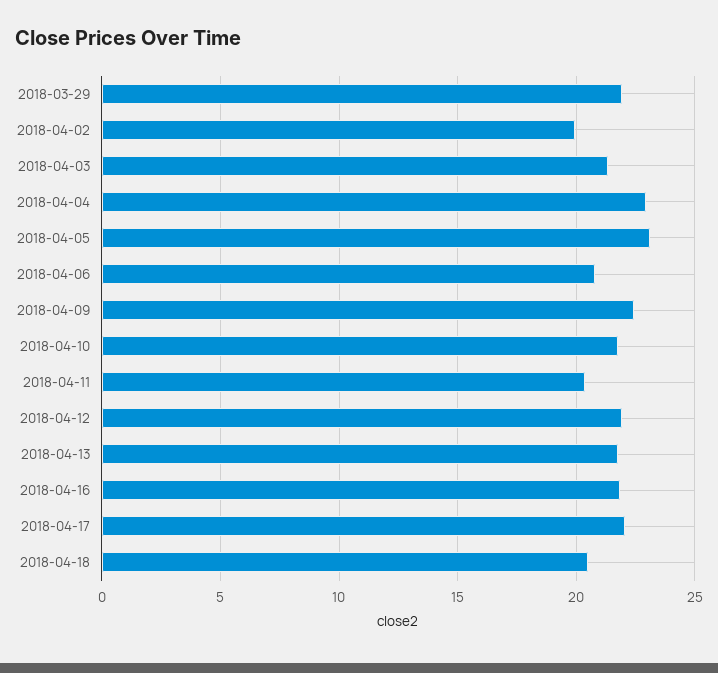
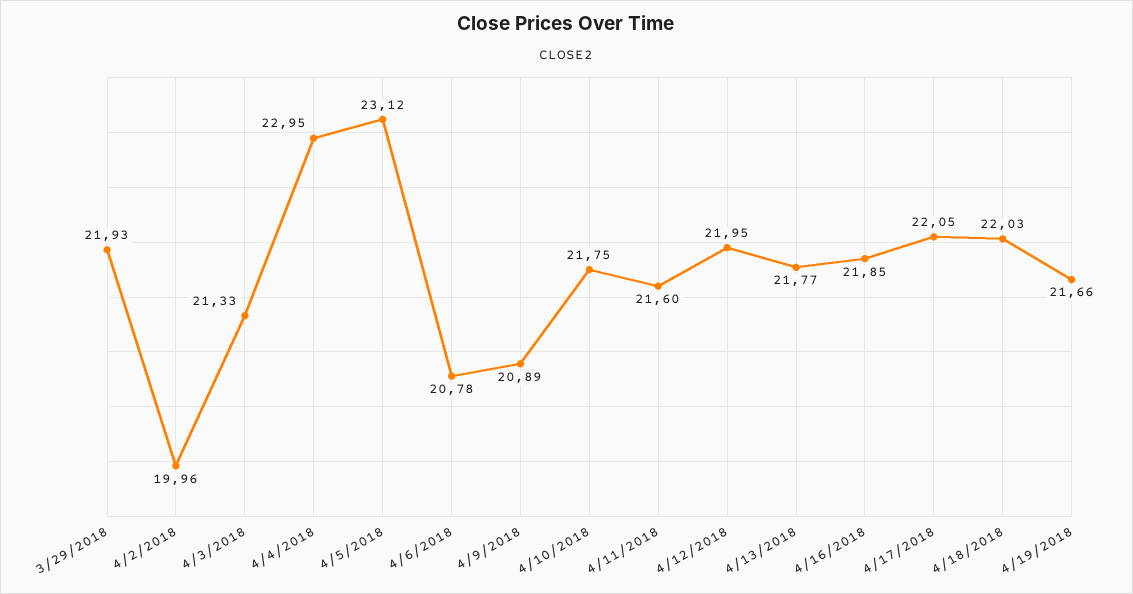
2018-04-09: 22.5 -> 20.89
2018-04-11: 20.5 -> 21.6
2018-04-18: 20.5 -> 22.03
4/19/2018: none -> 21.66

